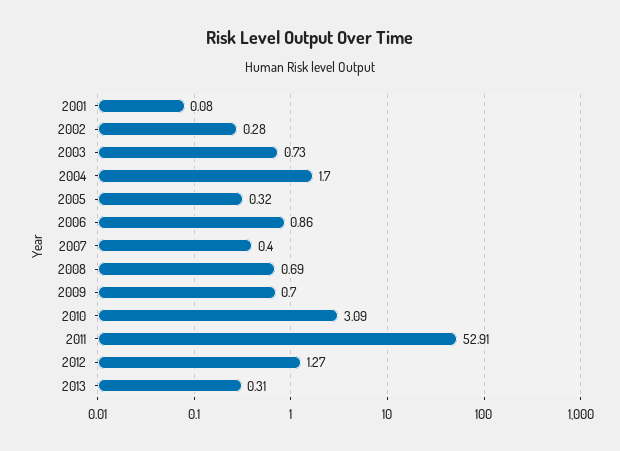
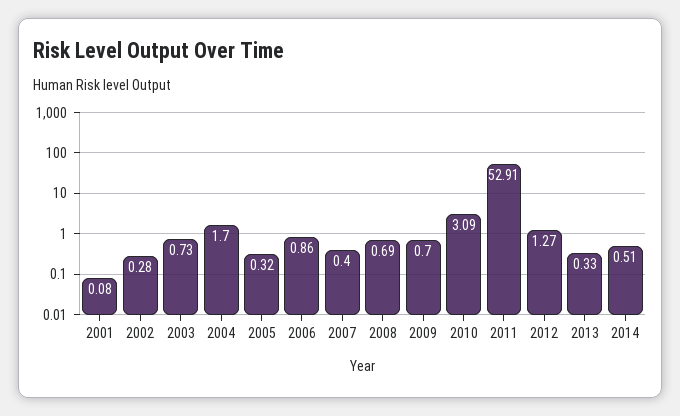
2013: 0.31 -> 0.33
2014: none -> 0.51

